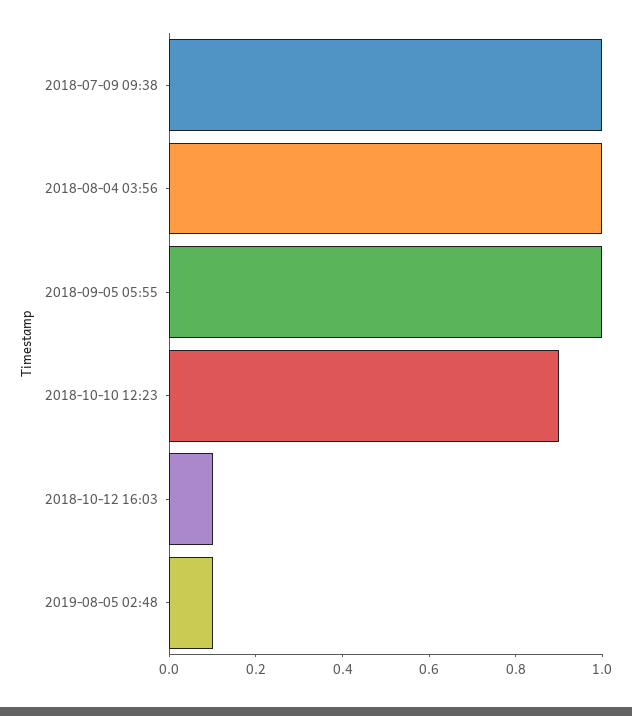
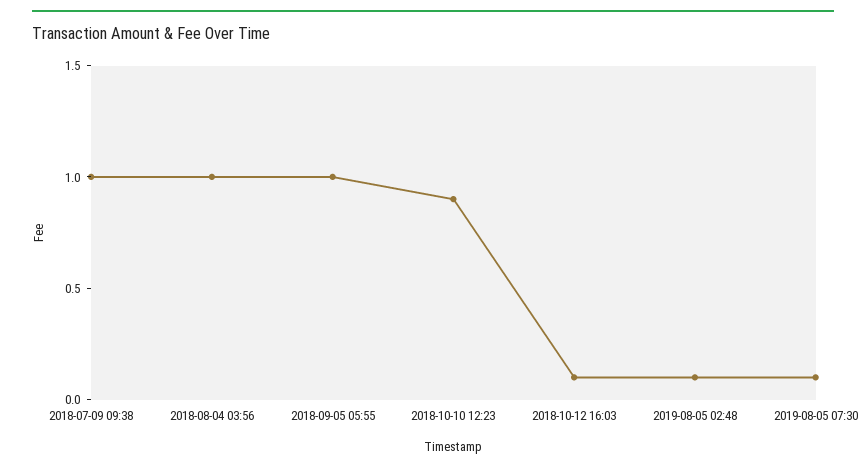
2019-08-05 07:30: none -> 0.1

